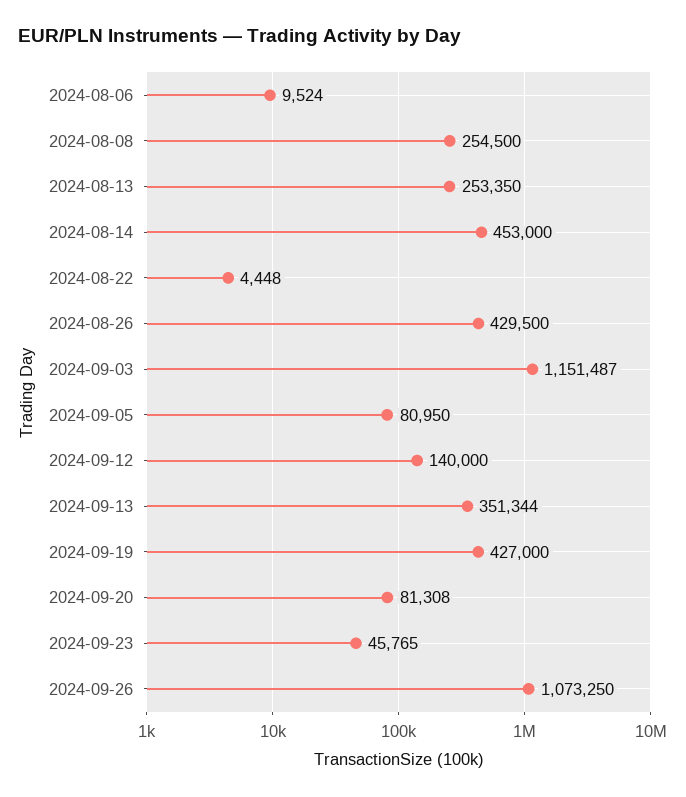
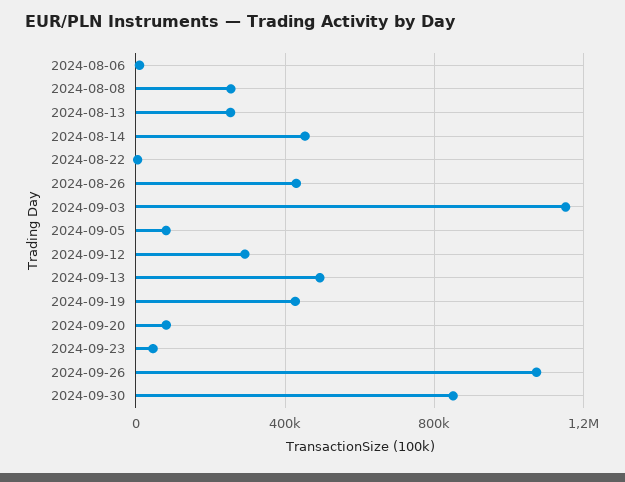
2024-09-12: 140000 -> 300000
2024-09-13: 351344 -> 500000
2024-09-30: none -> 850000

